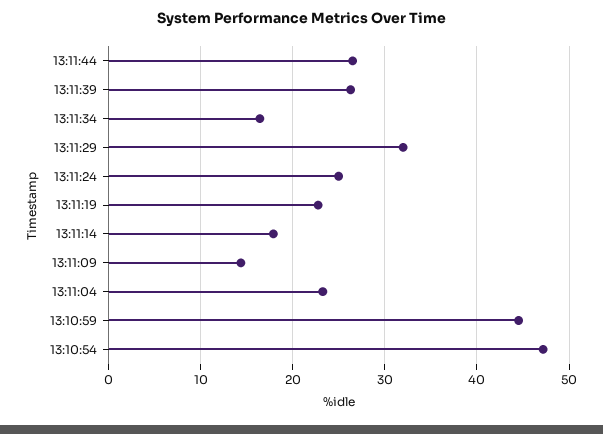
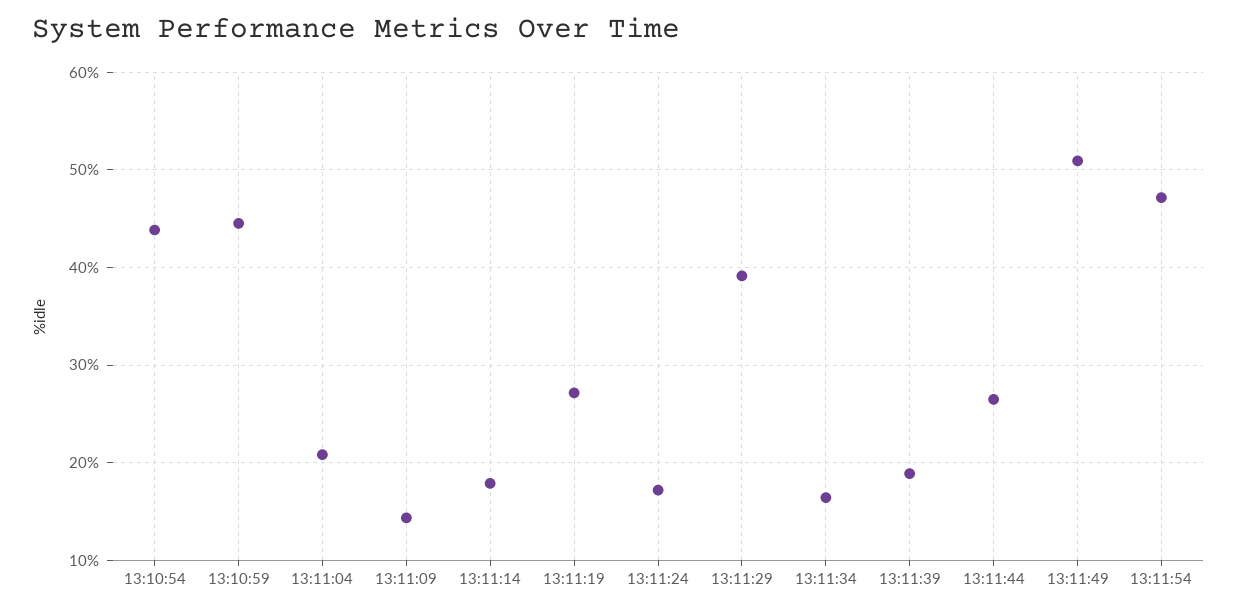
13:11:39: 26 -> 19
13:11:29: 32 -> 39
13:11:24: 25 -> 17
13:11:19: 23 -> 27
13:11:04: 23 -> 21
13:10:54: 47 -> 44
13:11:49: none -> 51
13:11:54: none -> 47

